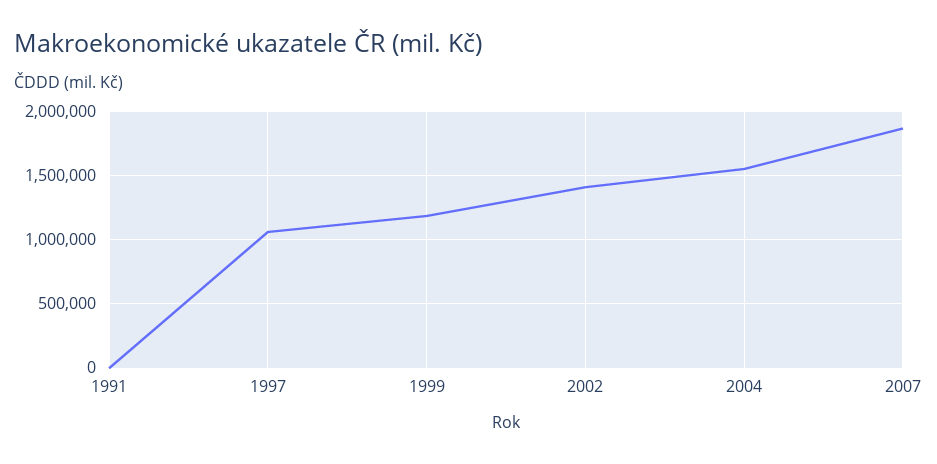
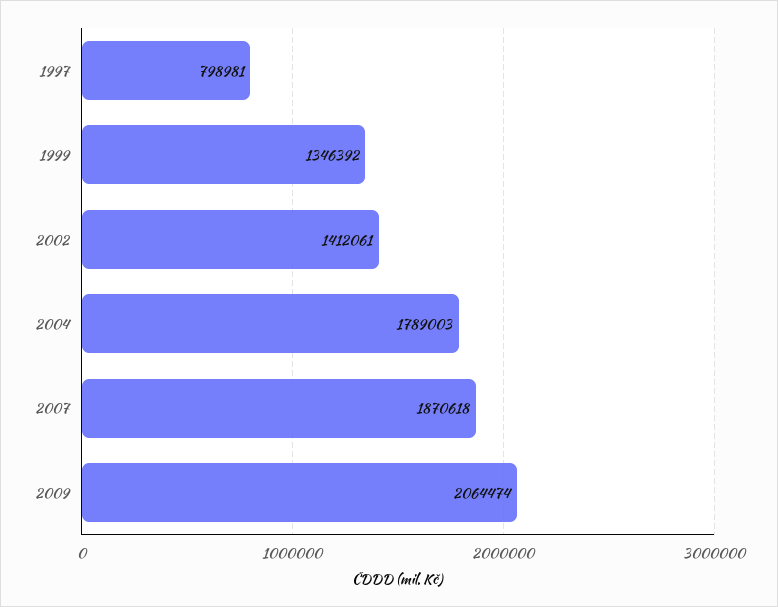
1991: 0 -> none
1997: 1050000 -> 798981
1999: 1200000 -> 1346392
2004: 1550000 -> 1789003
2009: none -> 2064474

